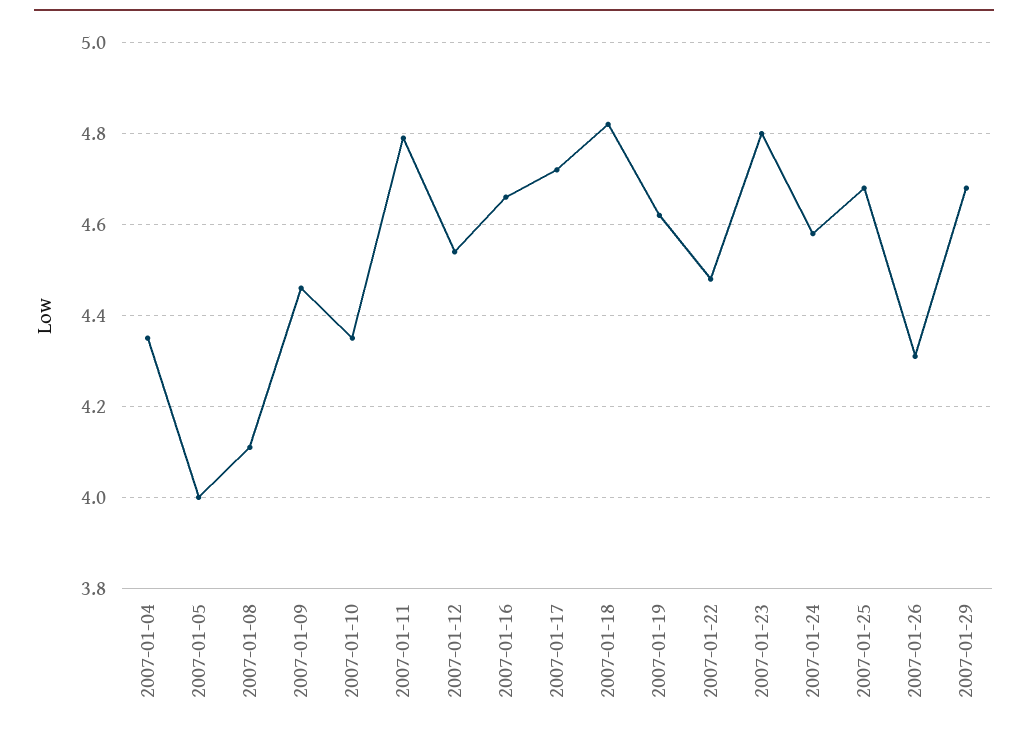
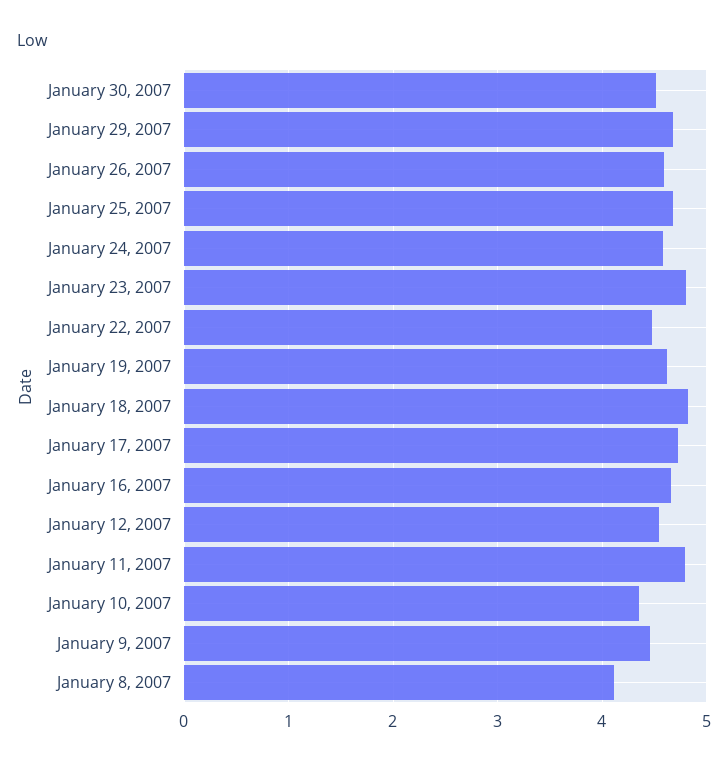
2007-01-04: 4.35 -> none
2007-01-05: 4 -> none
2007-01-26: 4.3 -> 4.6
January 30, 2007: none -> 4.5

